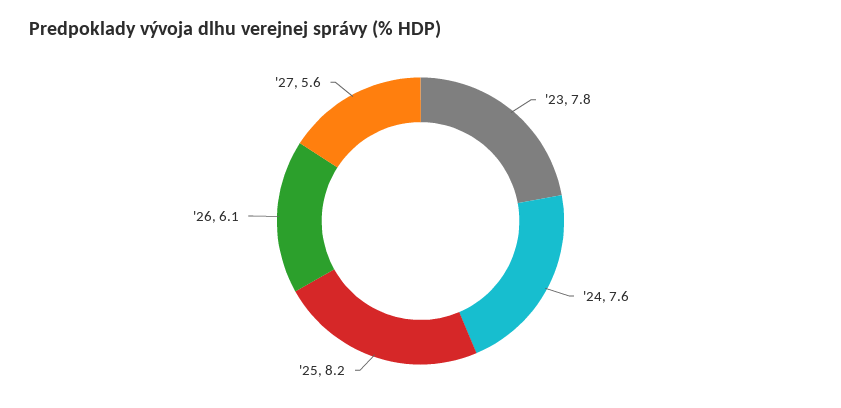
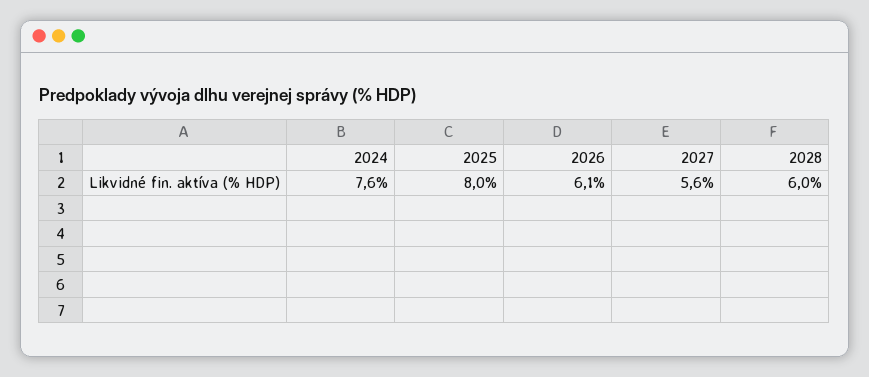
'23: 7.8 -> none
'25: 8.2 -> 8
2028: none -> 6

